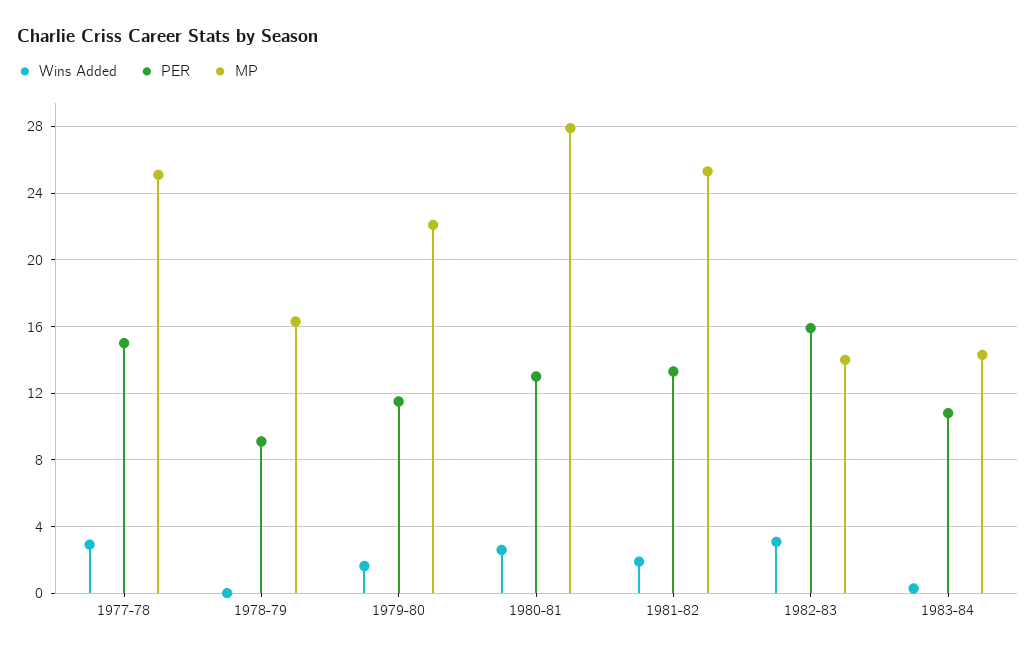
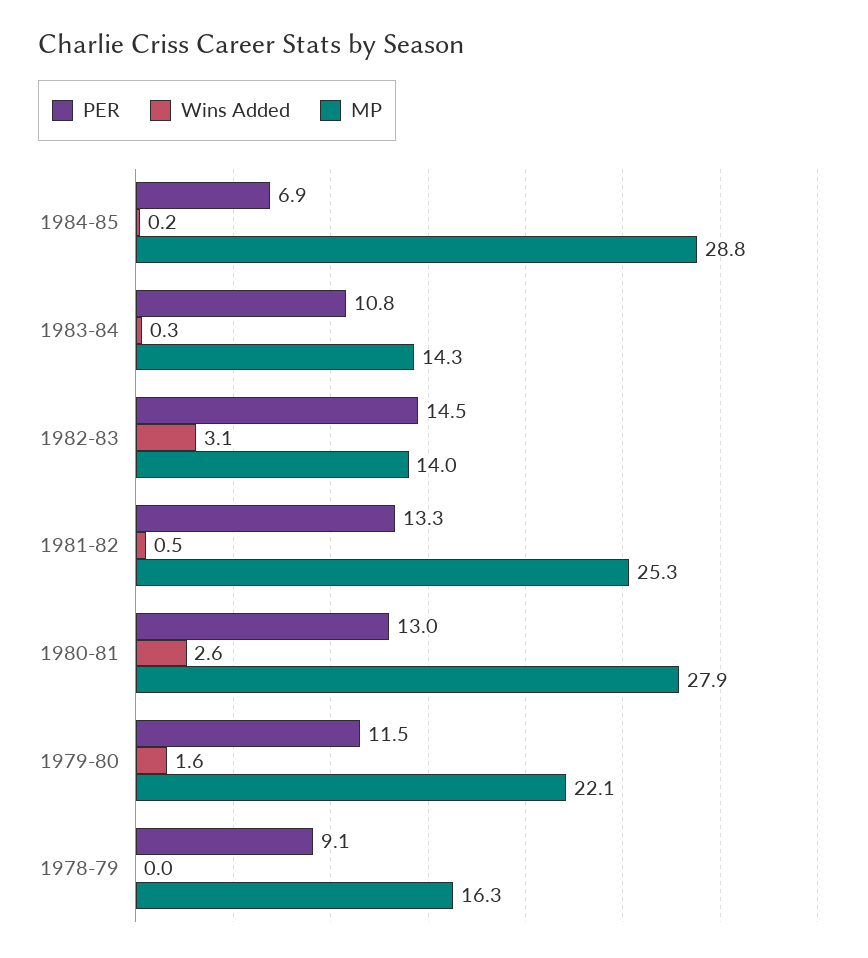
Wins Added, 1977-78: 3 -> none
PER, 1977-78: 15 -> none
MP, 1977-78: 25 -> none
Wins Added, 1981-82: 2 -> 0.5
PER, 1982-83: 16 -> 14.5
PER, 1984-85: none -> 6.9
Wins Added, 1984-85: none -> 0.2
MP, 1984-85: none -> 28.8

